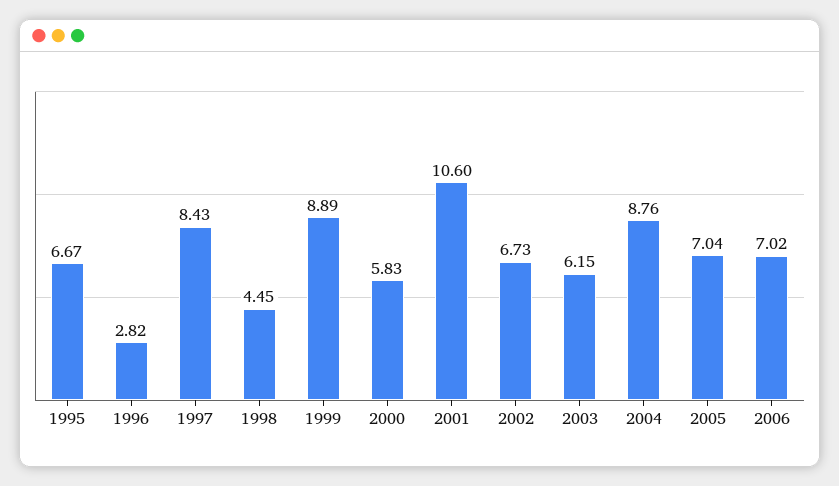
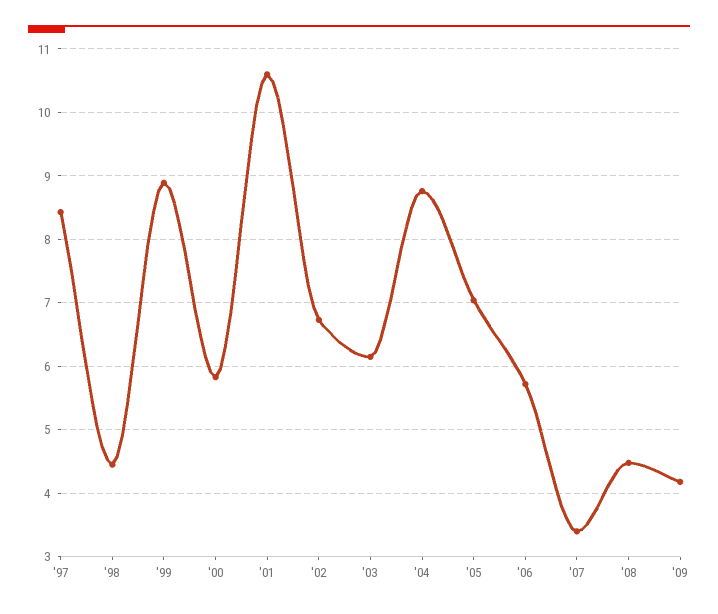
1995: 6.67 -> none
1996: 2.82 -> none
2006: 7.02 -> 5.7
'07: none -> 3.4
'08: none -> 4.5
'09: none -> 4.2

